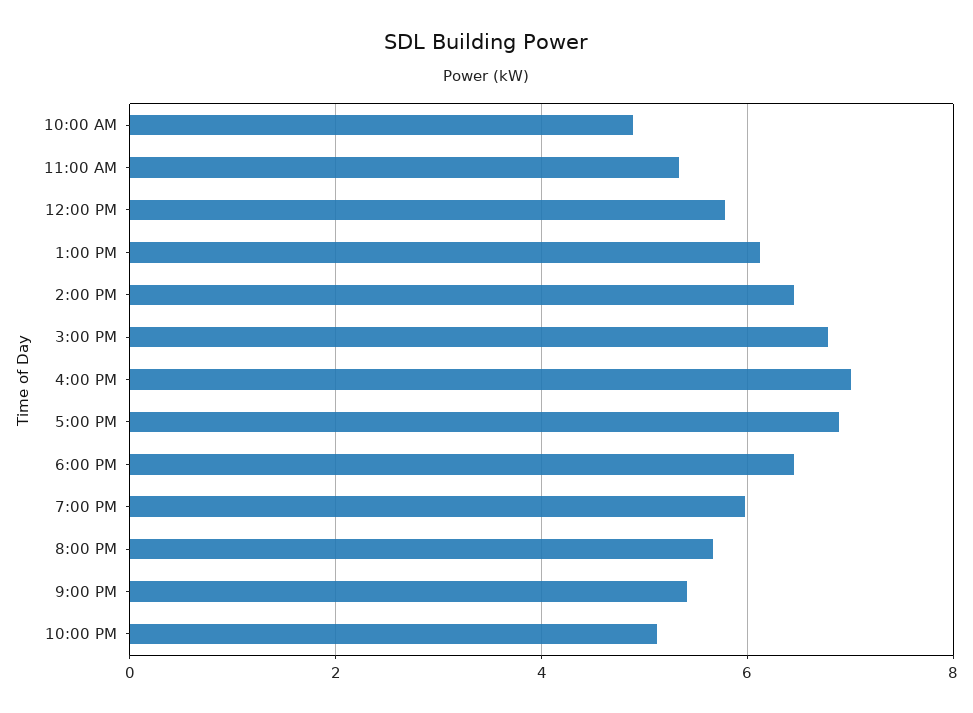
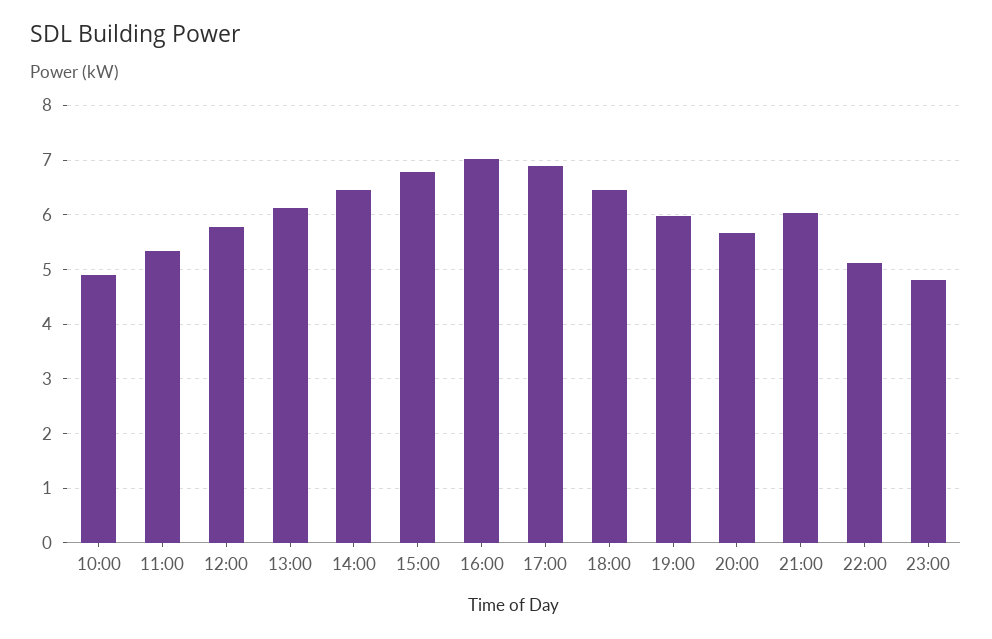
9:00 PM: 5.4 -> 6
23:00: none -> 4.8

